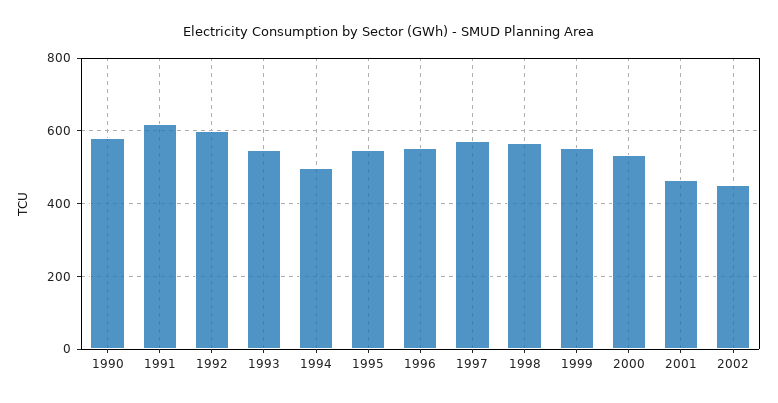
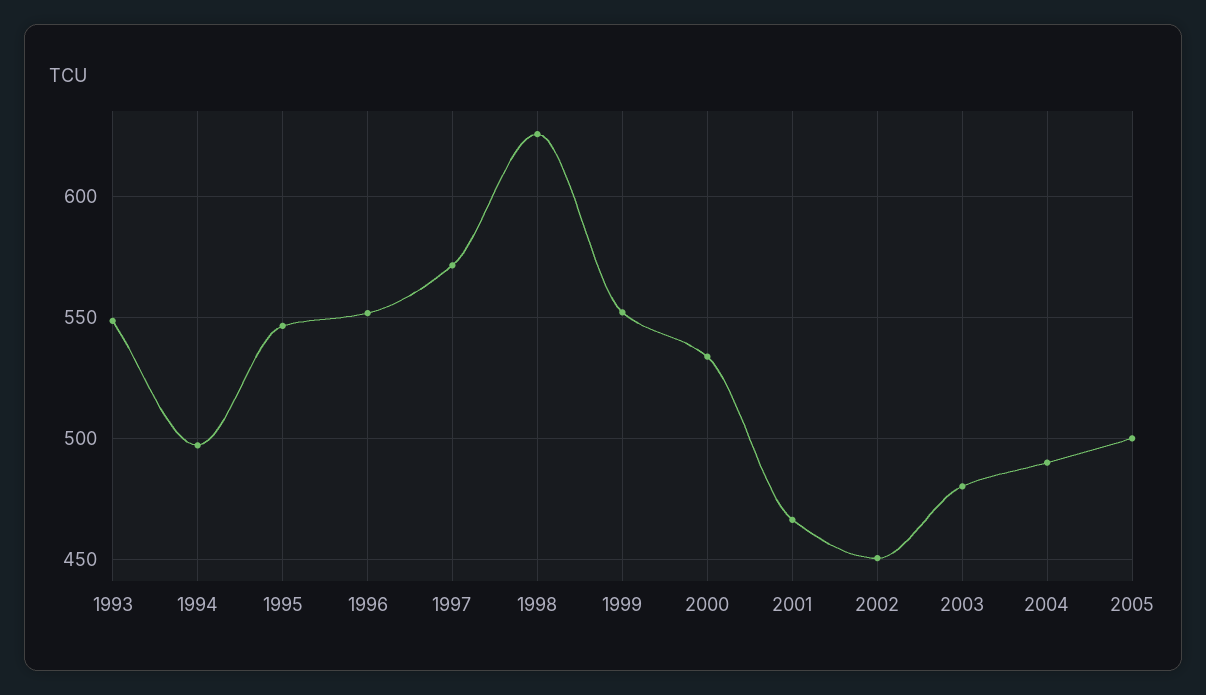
1990: 580 -> none
1991: 620 -> none
1992: 600 -> none
1998: 560 -> 625
2003: none -> 480
2004: none -> 490
2005: none -> 500

